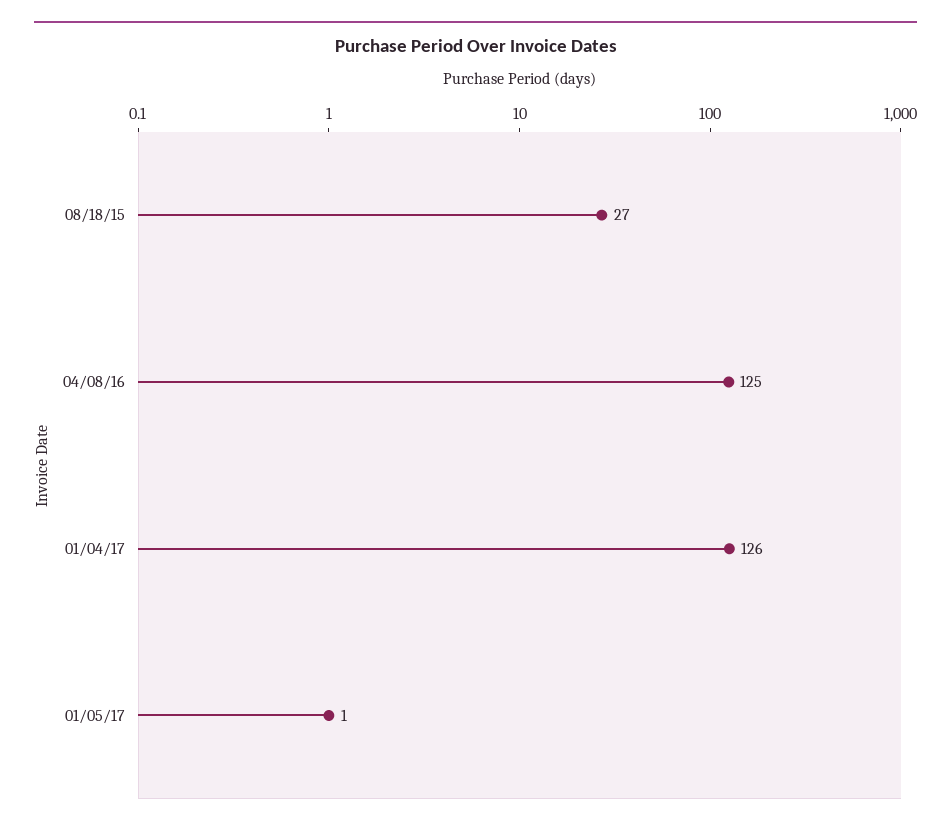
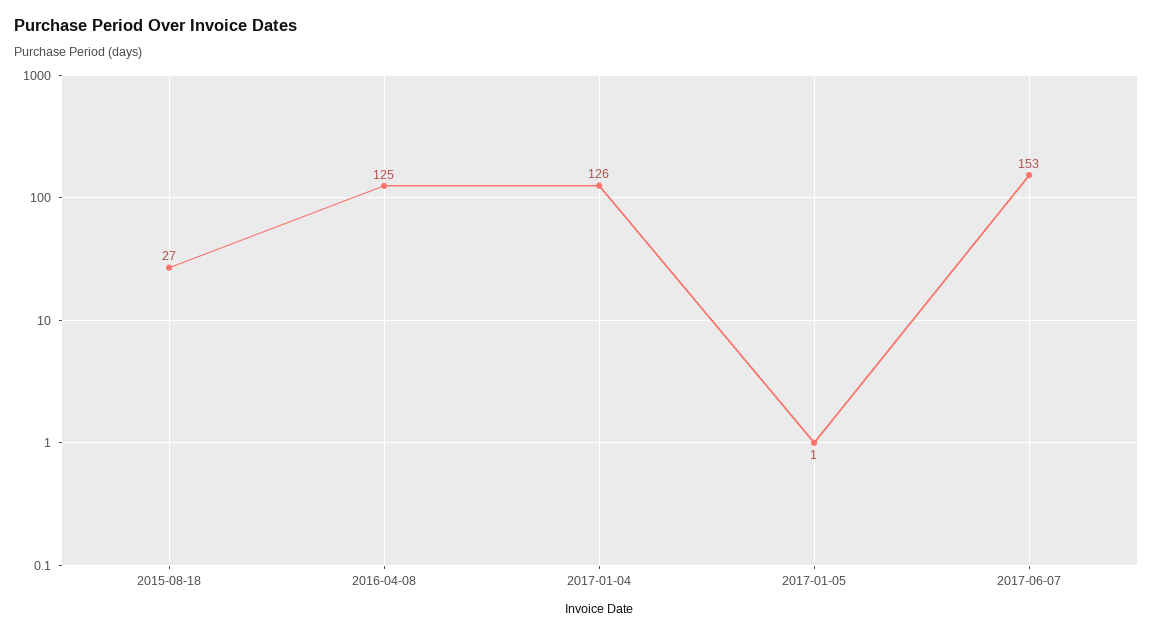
2017-06-07: none -> 153

